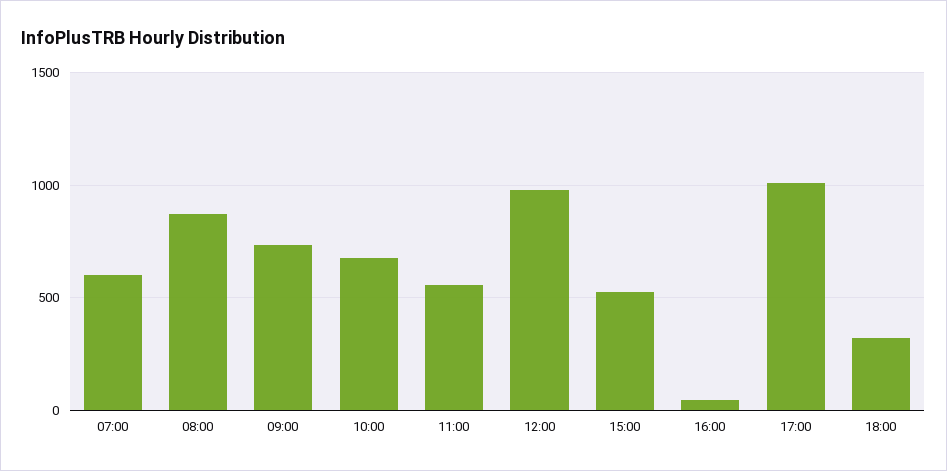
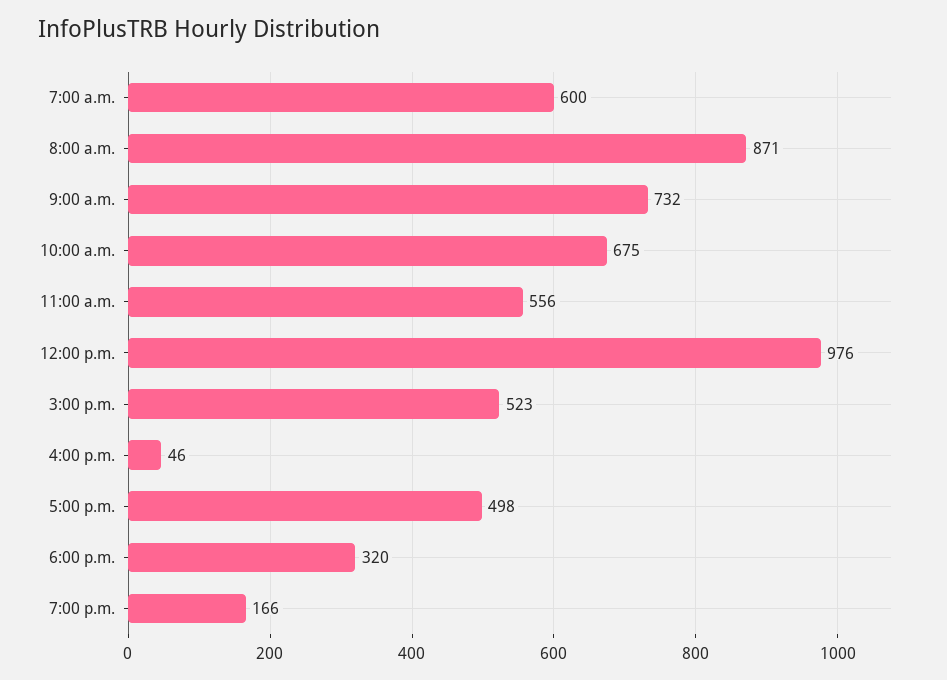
17:00: 1000 -> 498
7:00 p.m.: none -> 166

